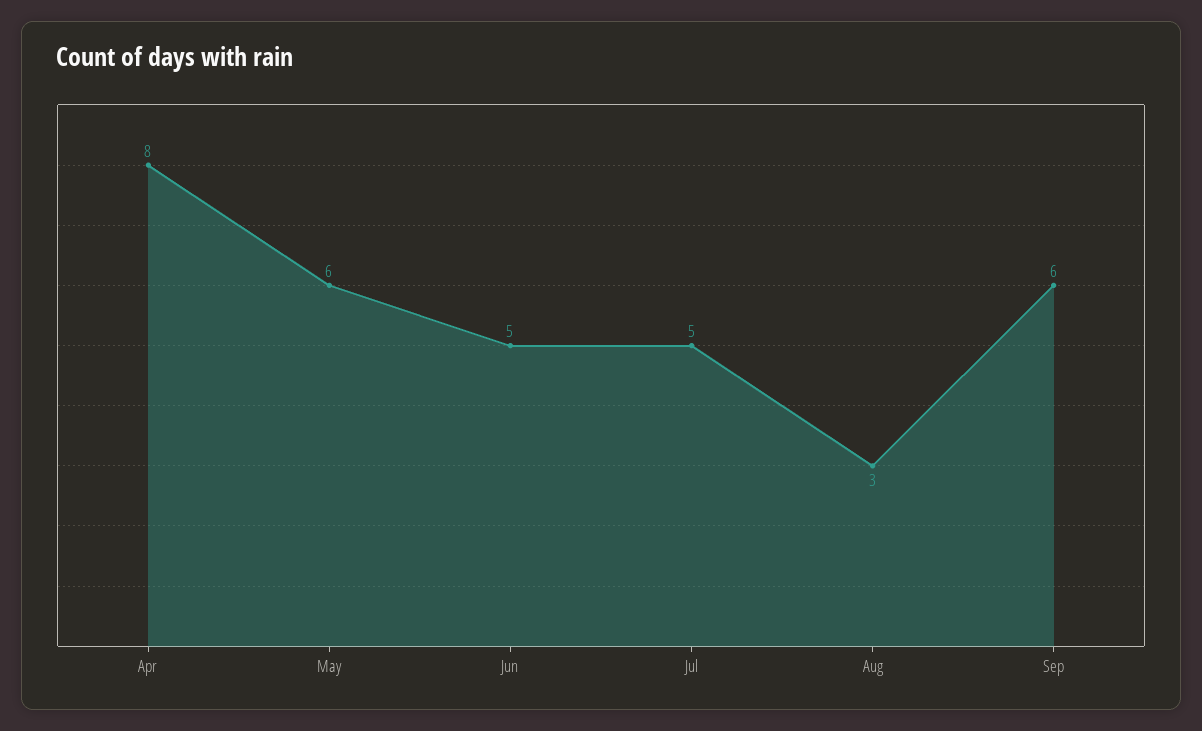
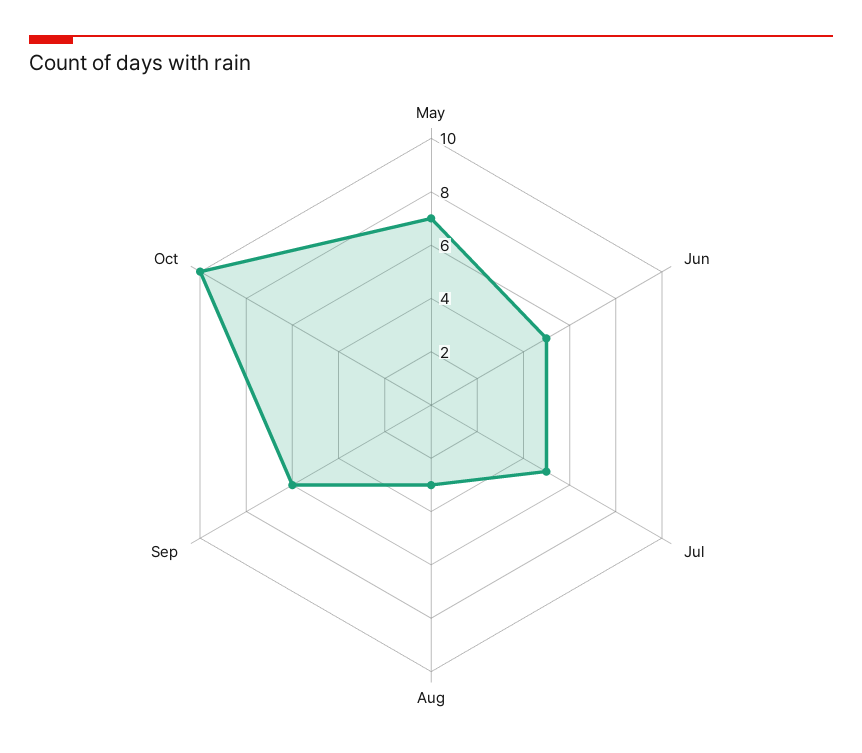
Apr: 8 -> none
May: 6 -> 7
Oct: none -> 10

